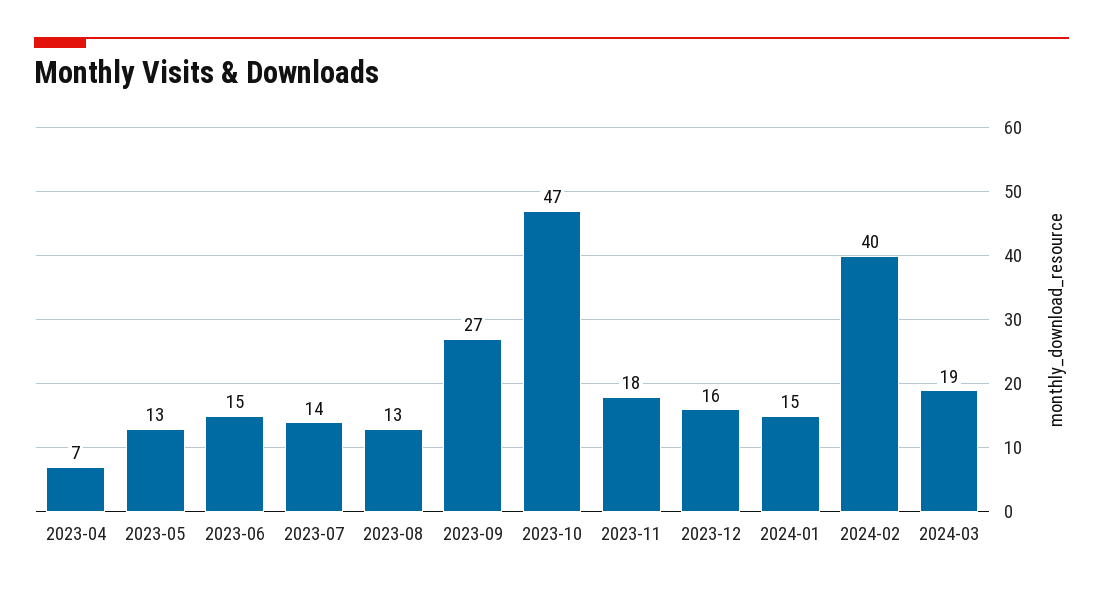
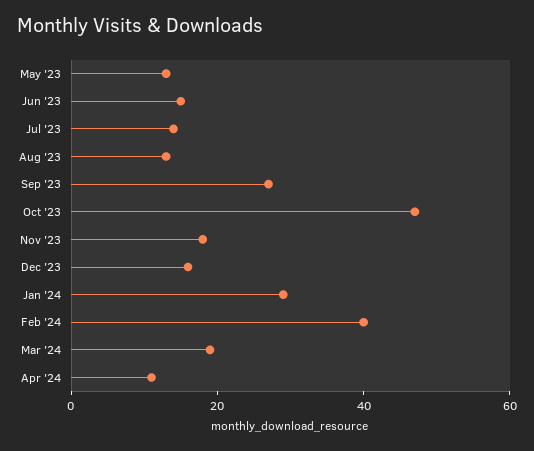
2023-04: 7 -> none
2024-01: 15 -> 30
Apr '24: none -> 10

